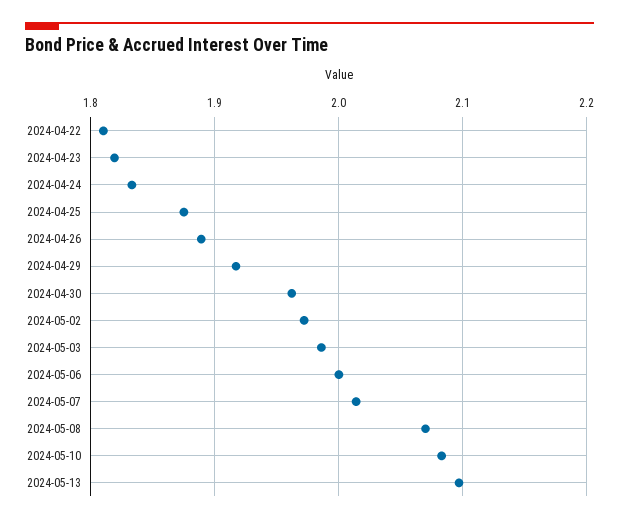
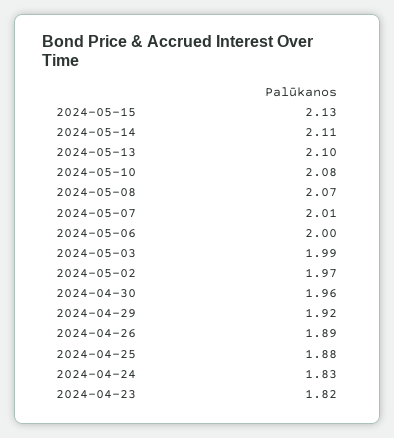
2024-04-22: 1.81 -> none
2024-05-15: none -> 2.13
2024-05-14: none -> 2.11

